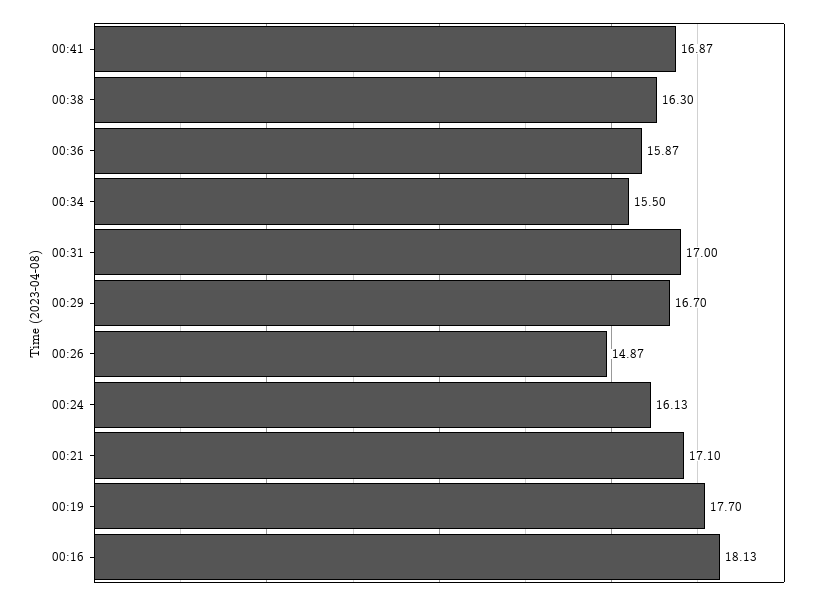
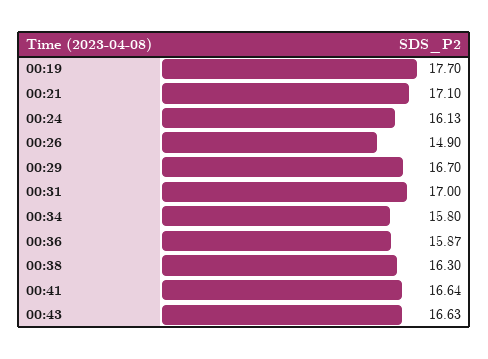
00:41: 16.87 -> 16.64
00:34: 15.5 -> 15.8
00:26: 14.87 -> 14.9
00:16: 18.13 -> none
00:43: none -> 16.63

